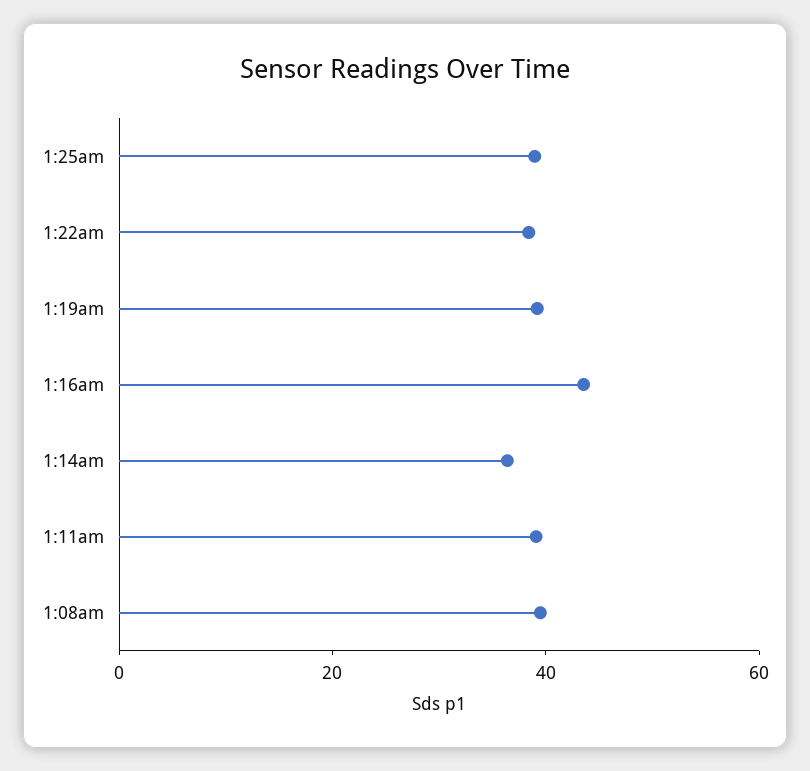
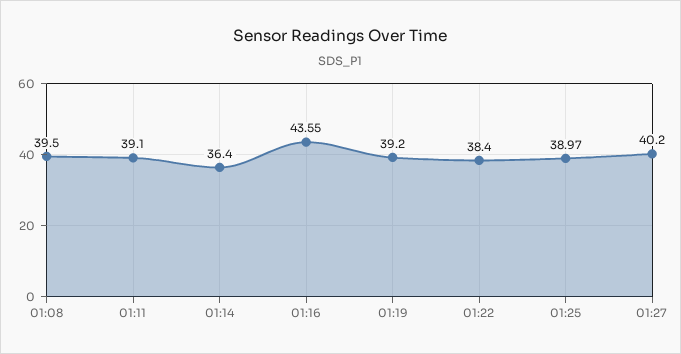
01:27: none -> 40.2

